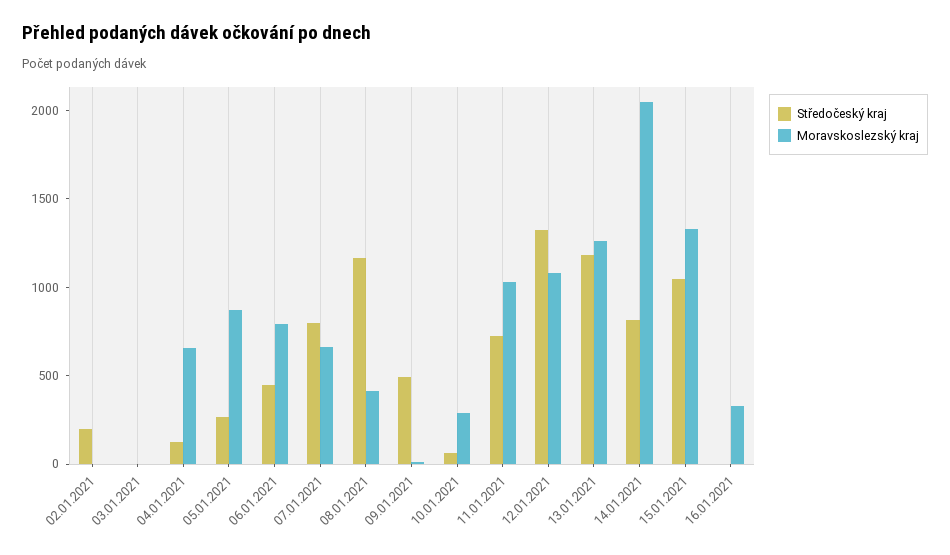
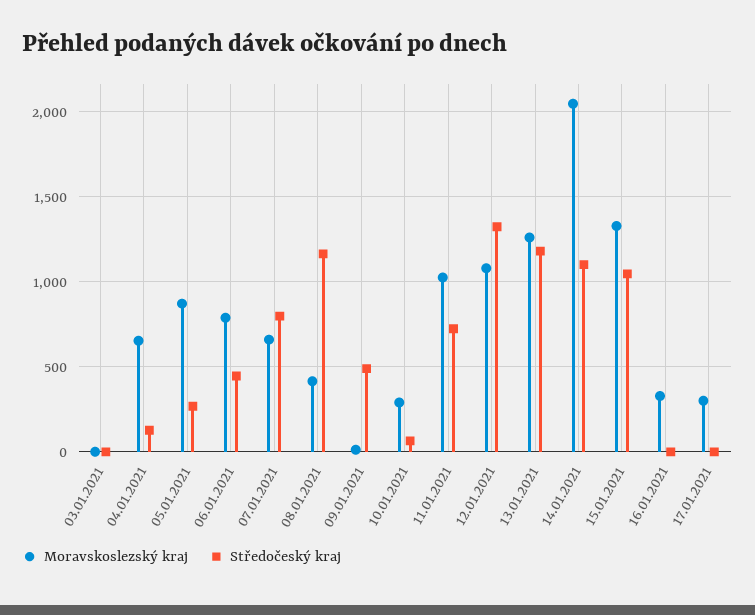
Středočeský kraj, 02.01.2021: 200 -> none
Moravskoslezský kraj, 02.01.2021: 0 -> none
Středočeský kraj, 14.01.2021: 800 -> 1100
Moravskoslezský kraj, 17.01.2021: none -> 300
Středočeský kraj, 17.01.2021: none -> 0

